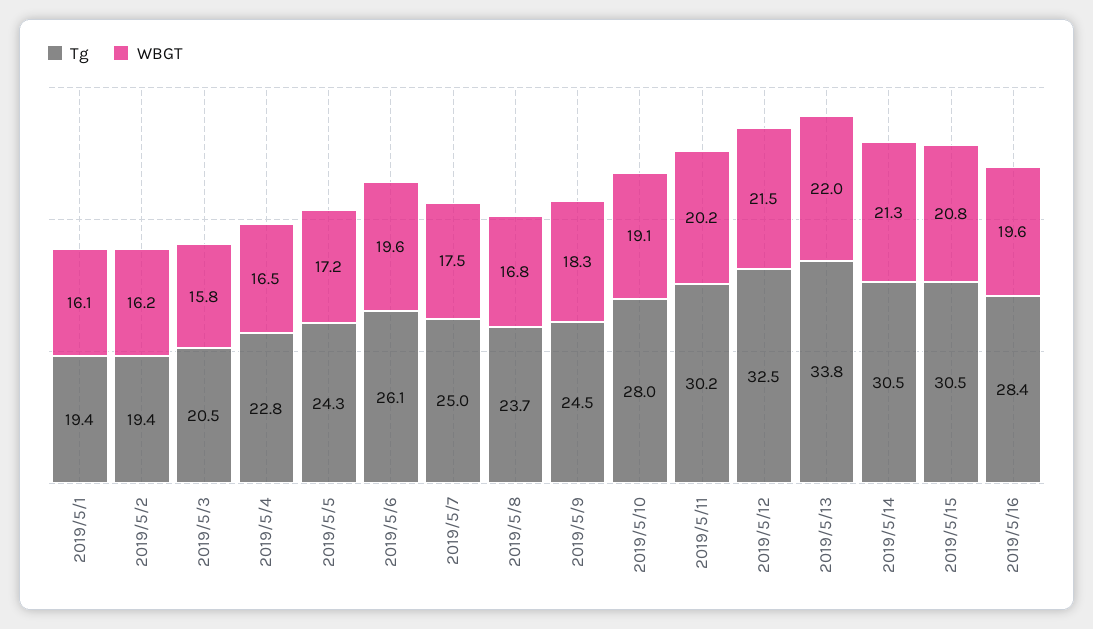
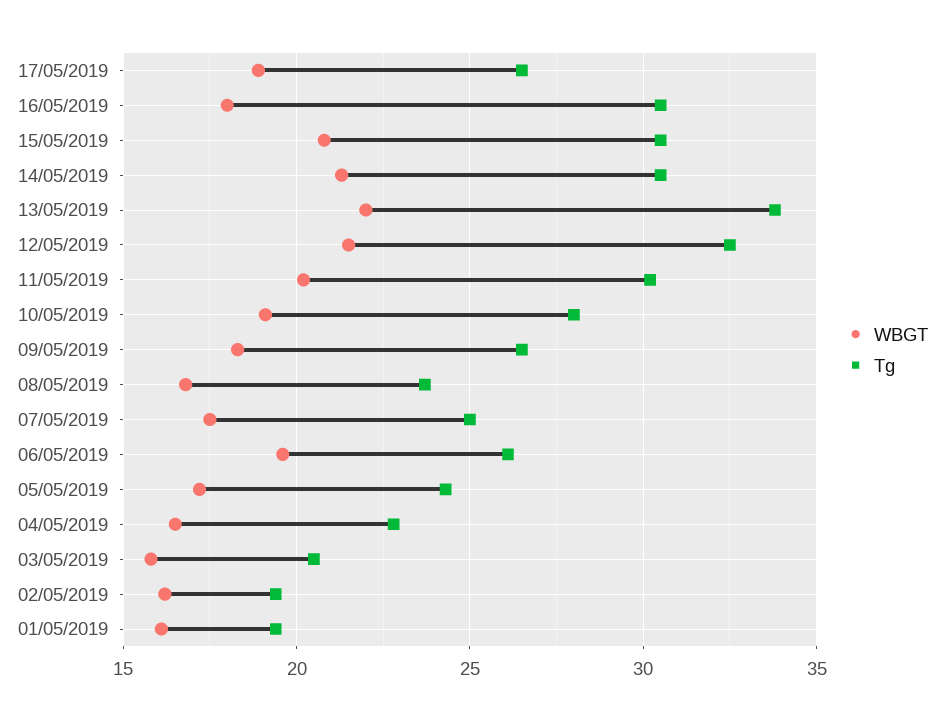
Tg, 2019/5/9: 24.5 -> 26.5
Tg, 2019/5/16: 28.4 -> 30.5
WBGT, 2019/5/16: 19.6 -> 18
WBGT, 17/05/2019: none -> 19
Tg, 17/05/2019: none -> 26.5

